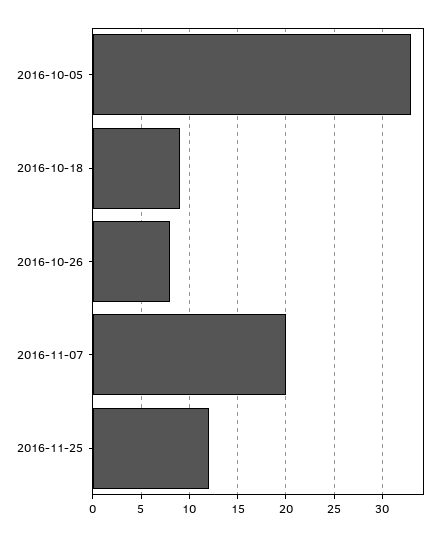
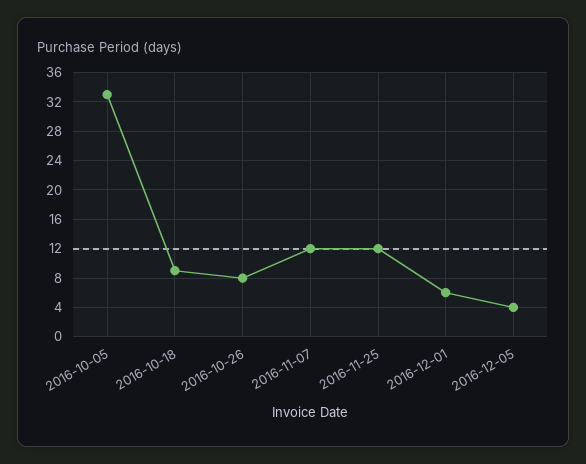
2016-11-07: 20 -> 12
2016-12-01: none -> 6
2016-12-05: none -> 4

